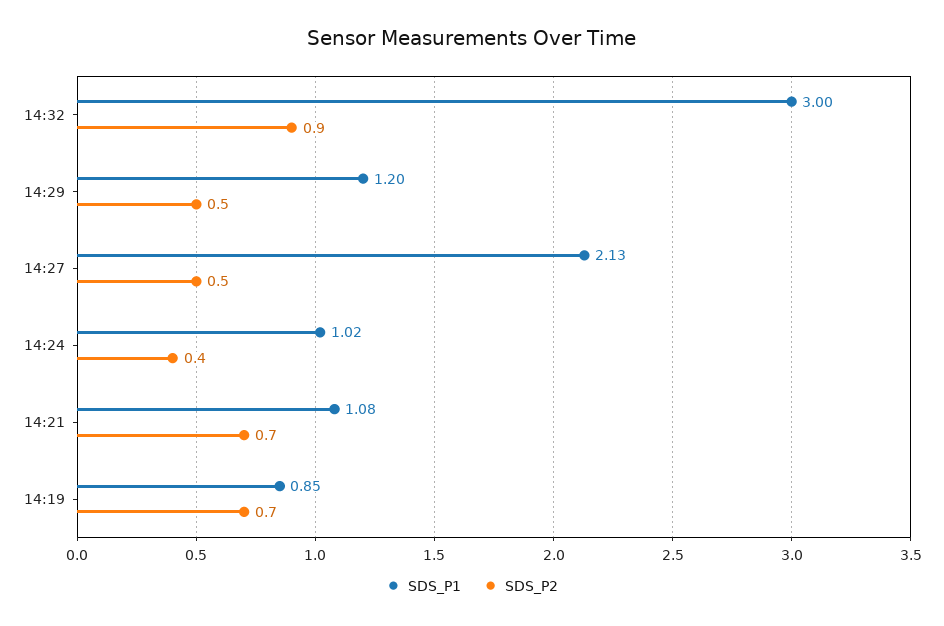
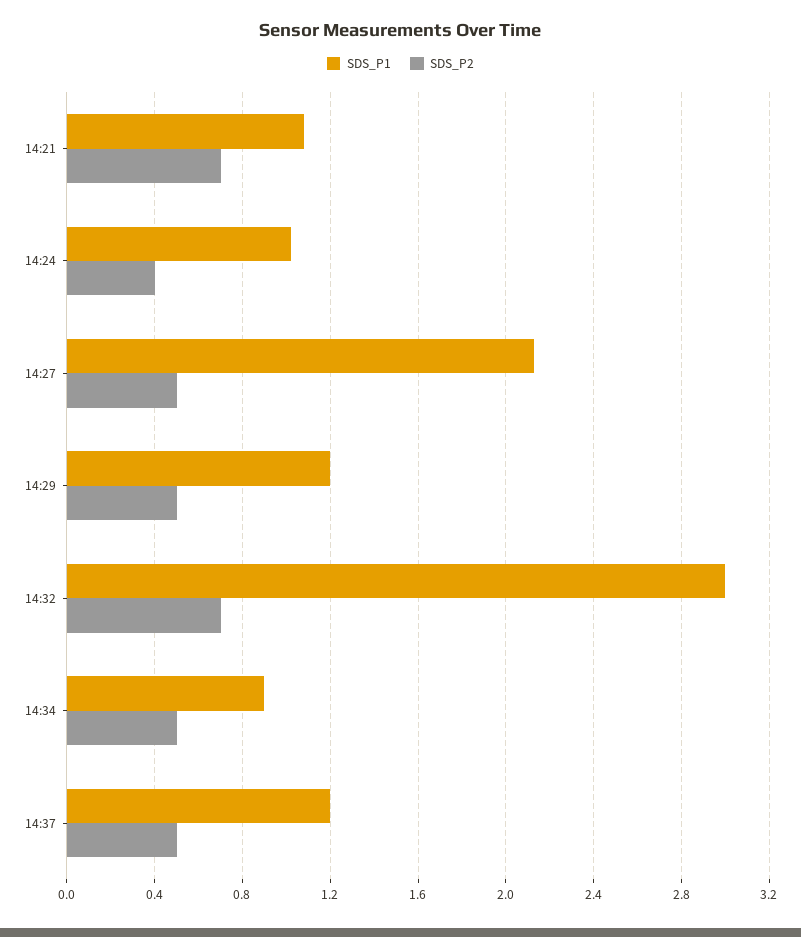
SDS_P2, 14:32: 0.9 -> 0.7
SDS_P1, 14:19: 0.85 -> none
SDS_P2, 14:19: 0.7 -> none
SDS_P1, 14:34: none -> 0.9
SDS_P2, 14:34: none -> 0.5
SDS_P1, 14:37: none -> 1.2
SDS_P2, 14:37: none -> 0.5

